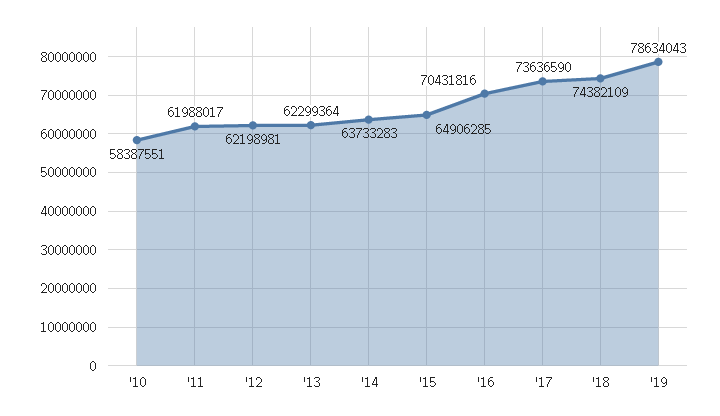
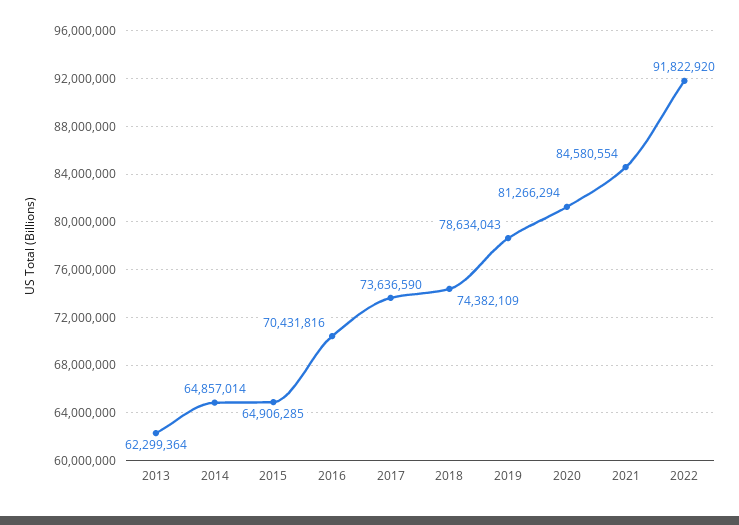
'10: 58387551 -> none
'11: 61988017 -> none
'12: 62198981 -> none
'14: 63733283 -> 64857014
2020: none -> 81266294
2021: none -> 84580554
2022: none -> 91822920

